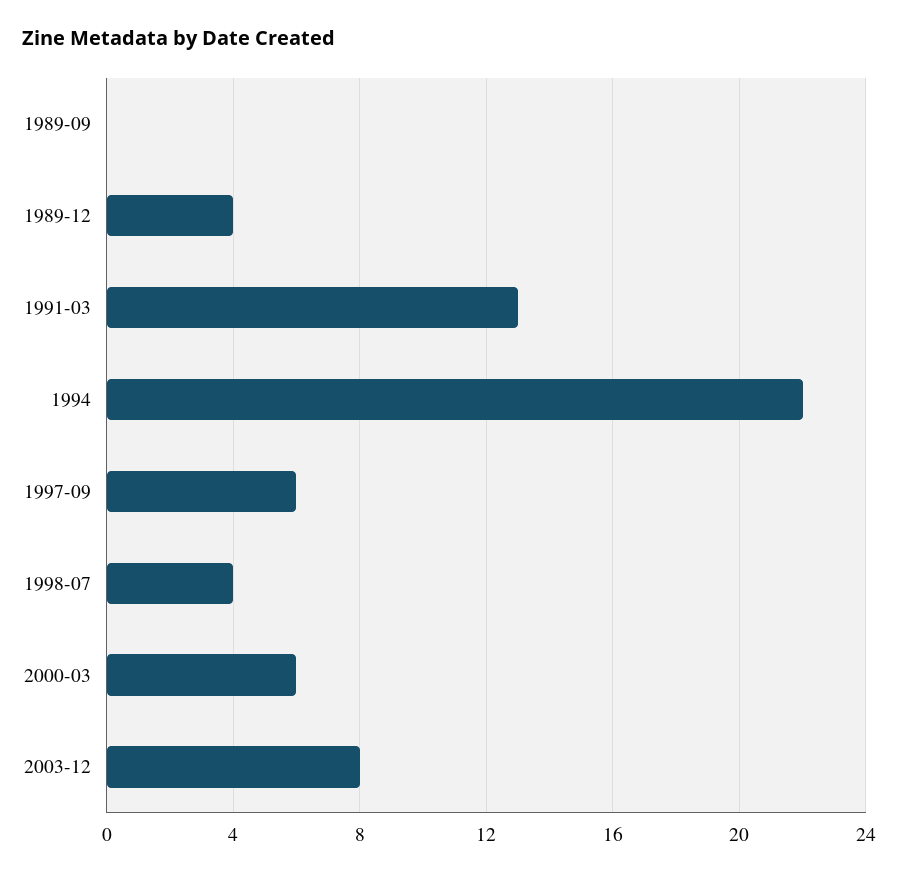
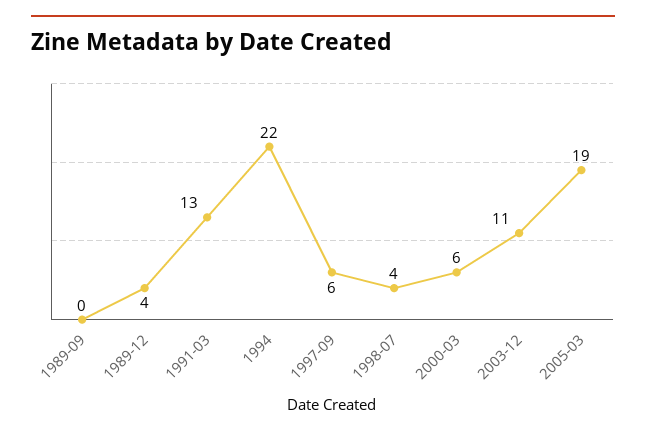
2003-12: 8 -> 11
2005-03: none -> 19

